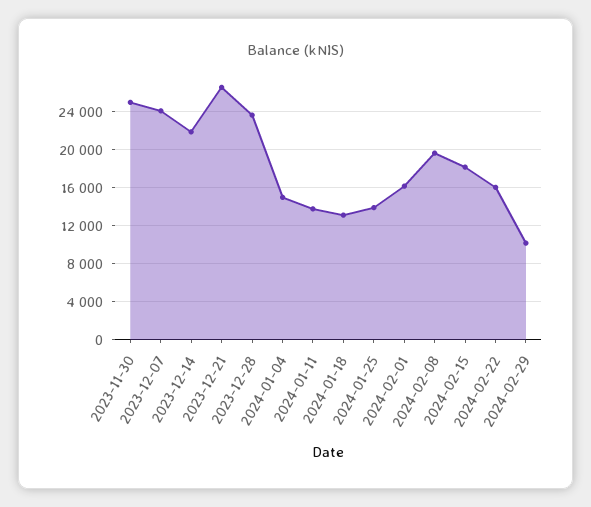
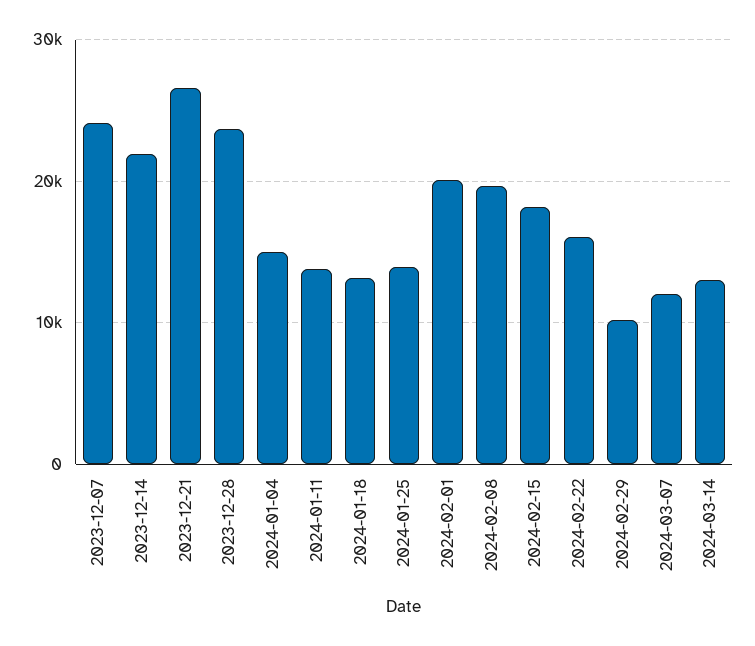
2023-11-30: 25000 -> none
2024-02-01: 16000 -> 20000
2024-03-07: none -> 12000
2024-03-14: none -> 13000

